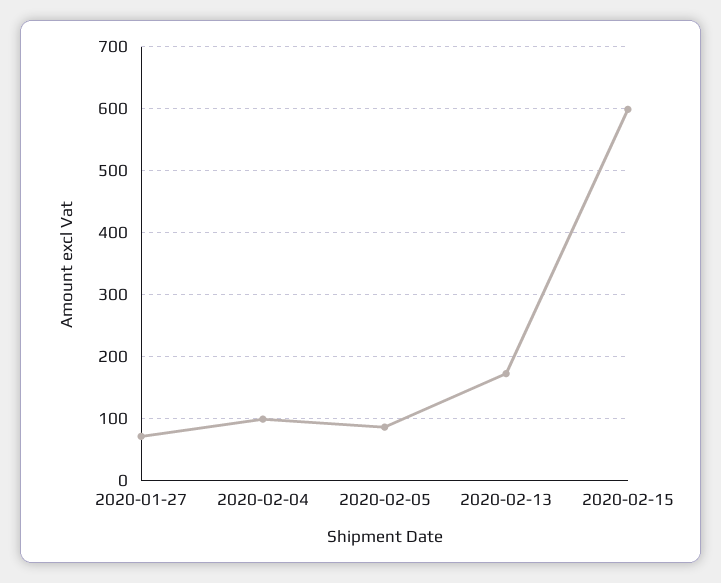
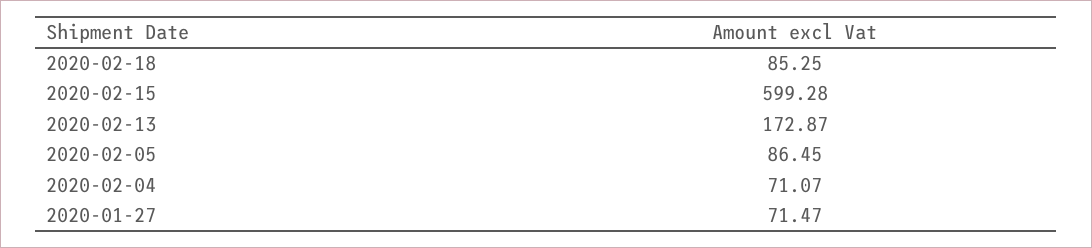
2020-02-04: 100 -> 71.07
2020-02-18: none -> 85.25

